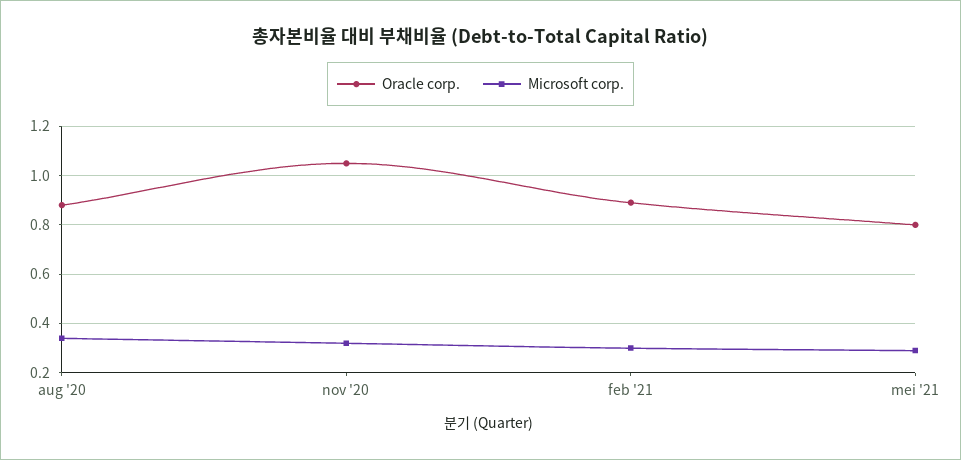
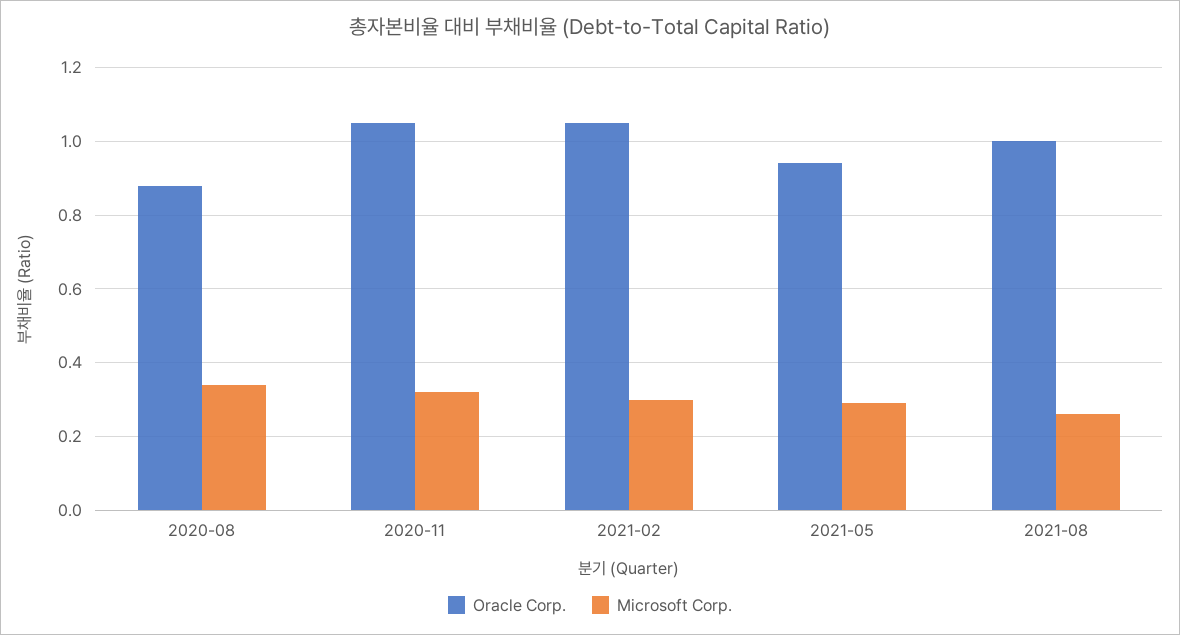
Oracle corp., feb '21: 0.9 -> 1.05
Oracle corp., mei '21: 0.8 -> 0.95
Oracle corp., 2021-08: none -> 1
Microsoft corp., 2021-08: none -> 0.25

